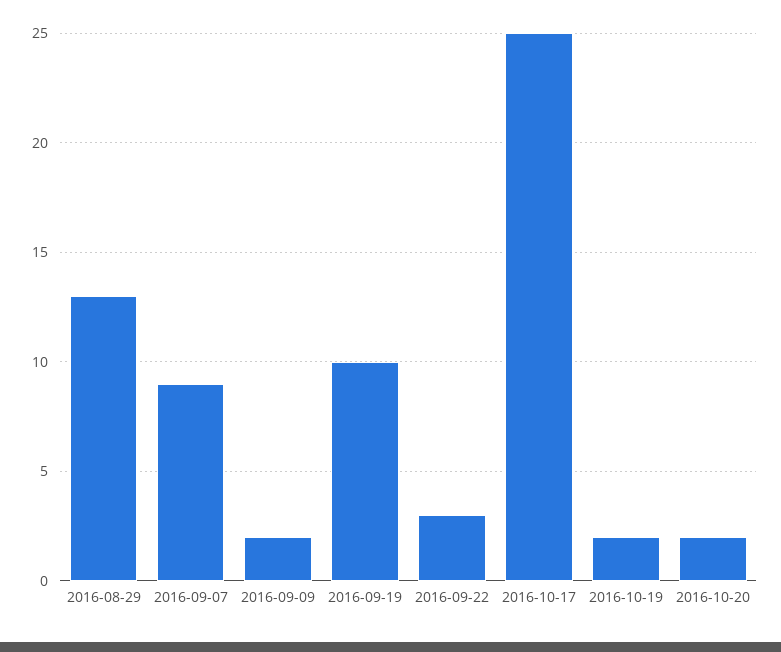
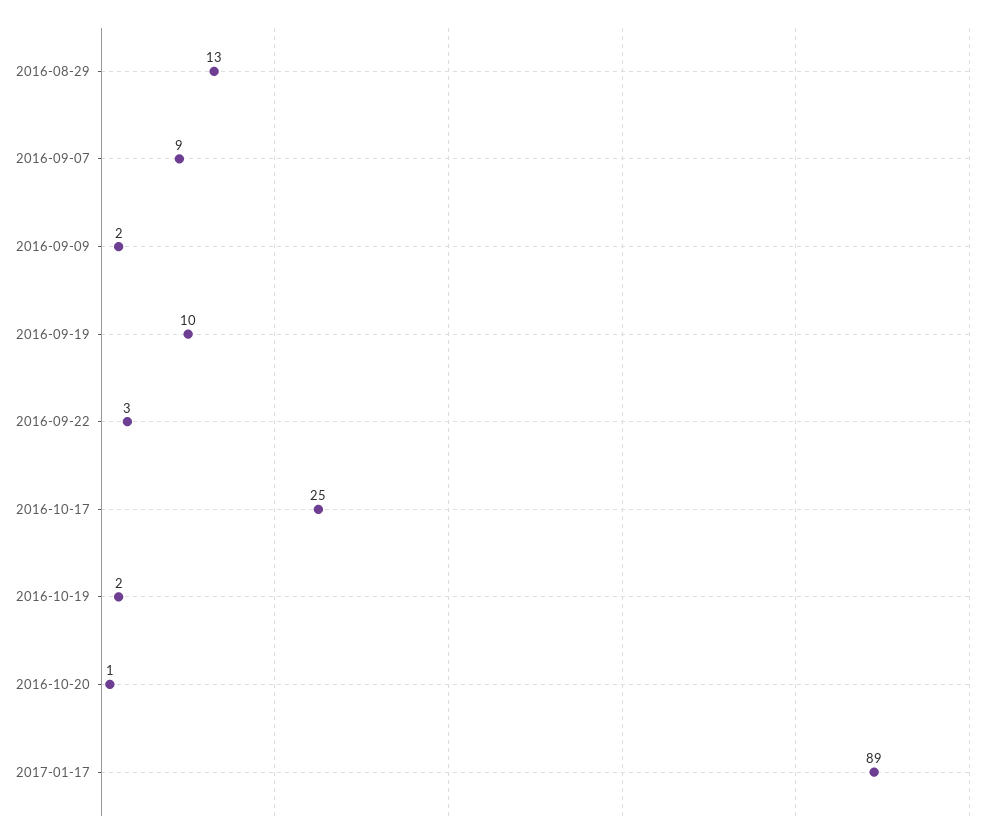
2016-10-20: 2 -> 1
2017-01-17: none -> 89

